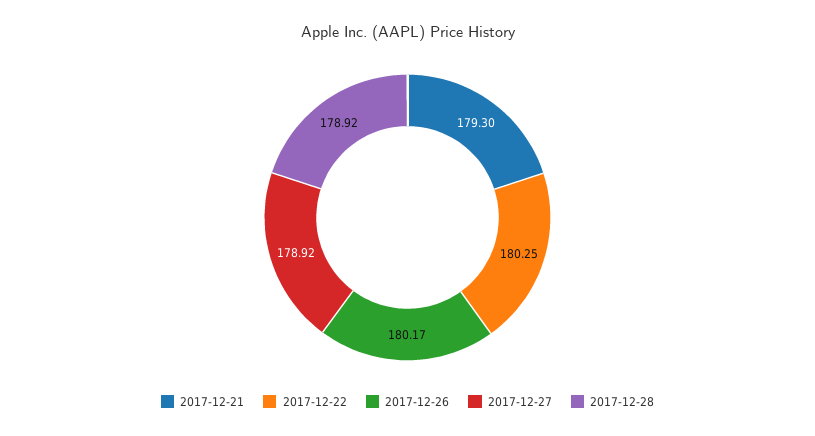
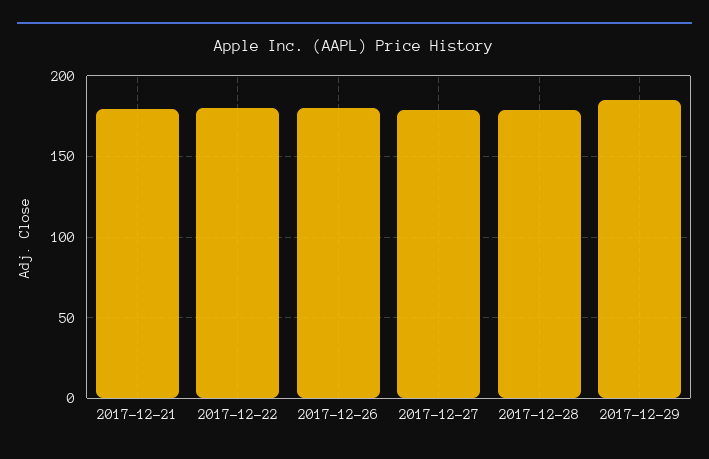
2017-12-29: none -> 185

